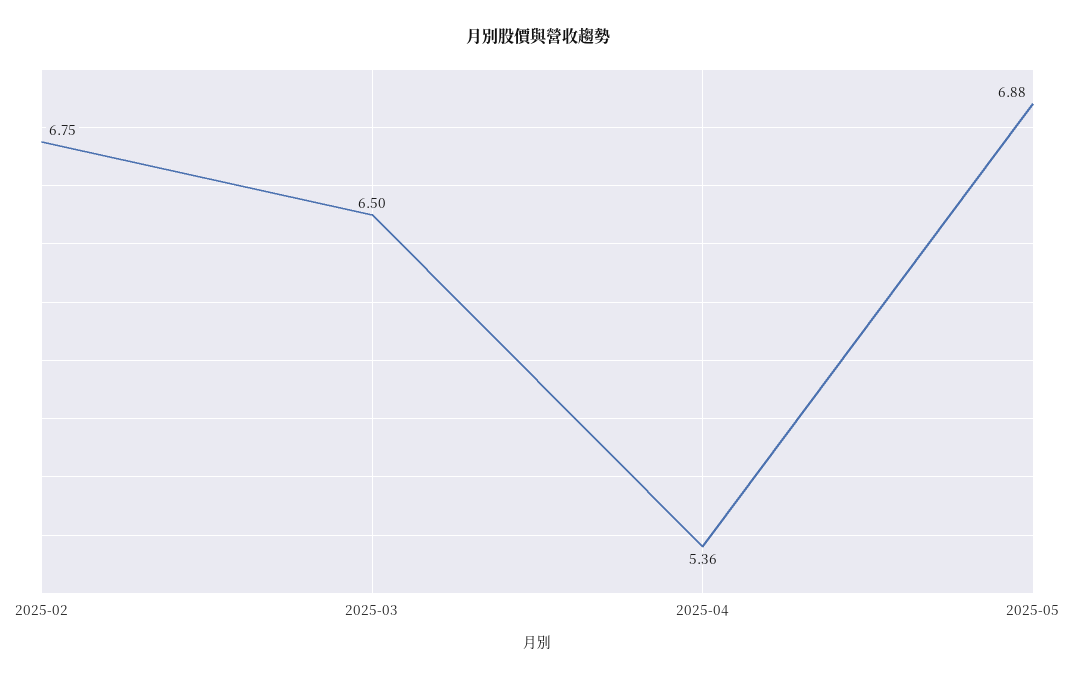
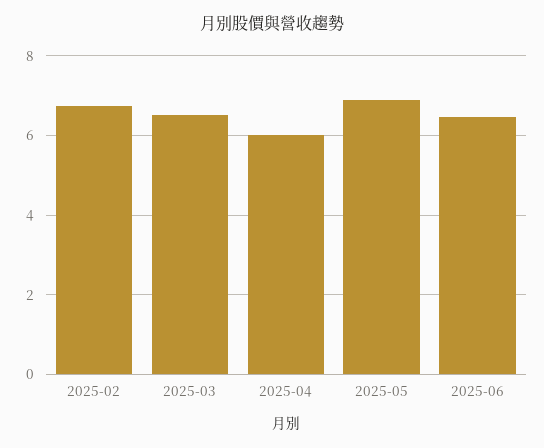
2025-04: 5.36 -> 6
2025-06: none -> 6.4

